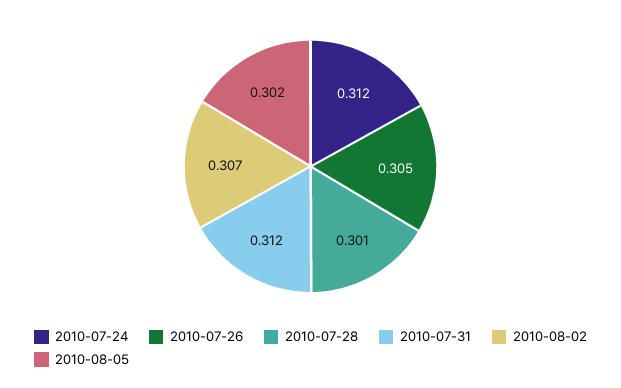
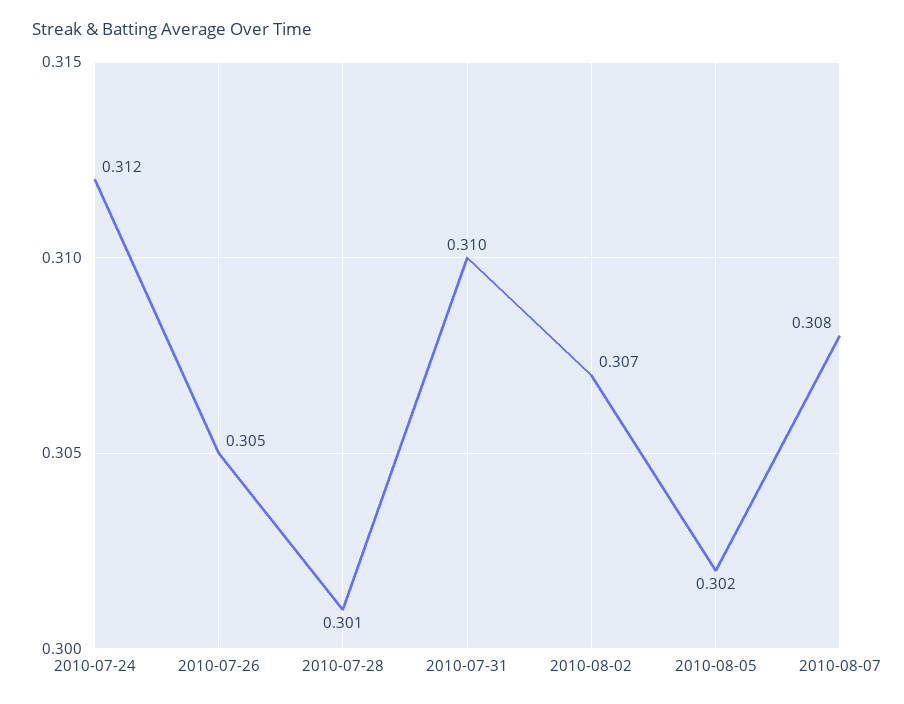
2010-07-31: 0.312 -> 0.31
2010-08-07: none -> 0.308

